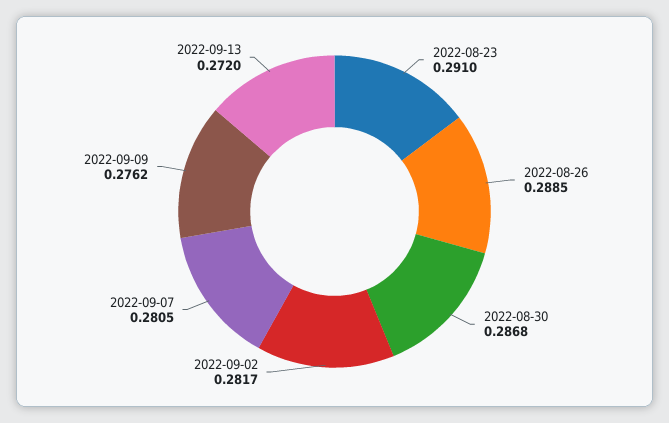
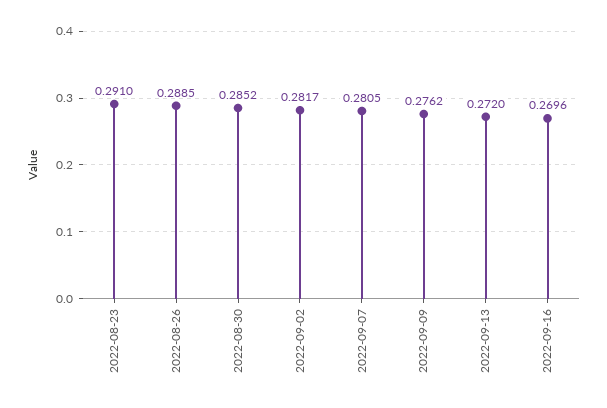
2022-08-30: 0.2868 -> 0.2852
2022-09-16: none -> 0.2696

